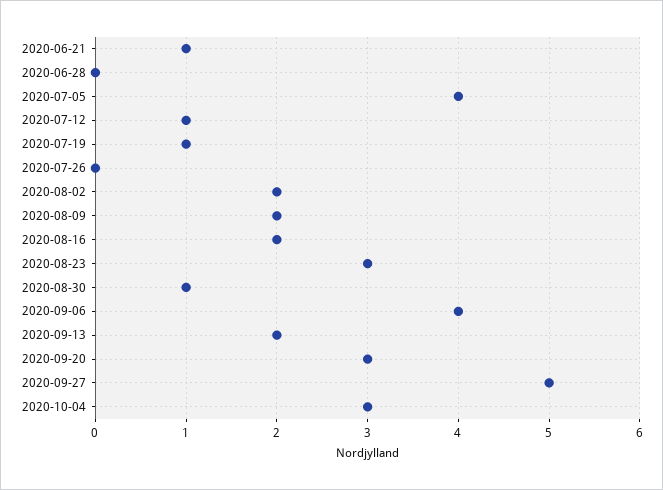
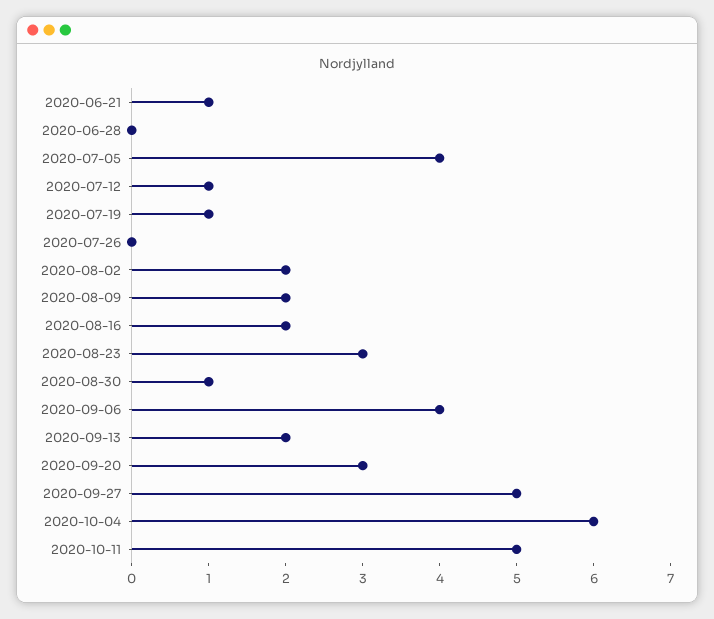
2020-10-04: 3 -> 6
2020-10-11: none -> 5

